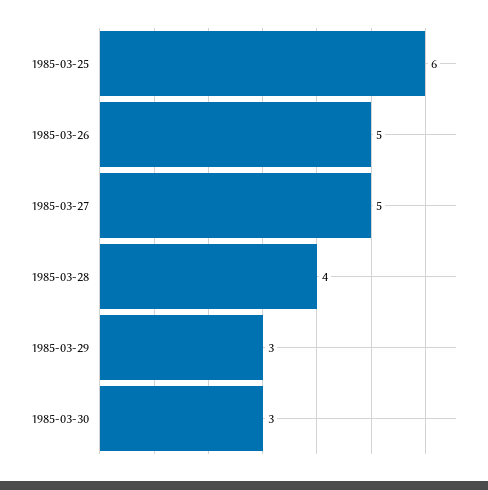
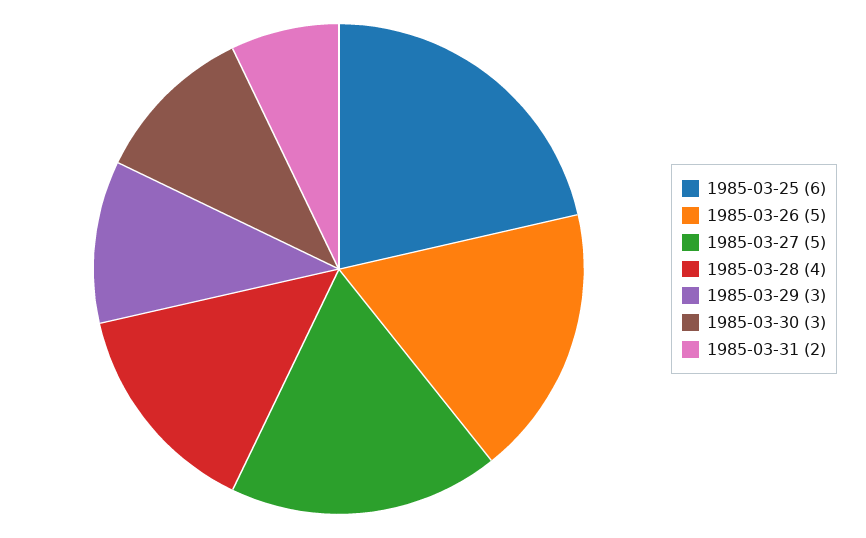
1985-03-31: none -> 2

